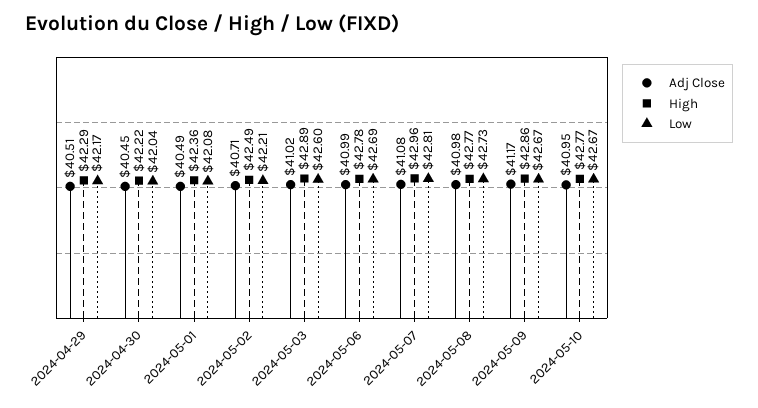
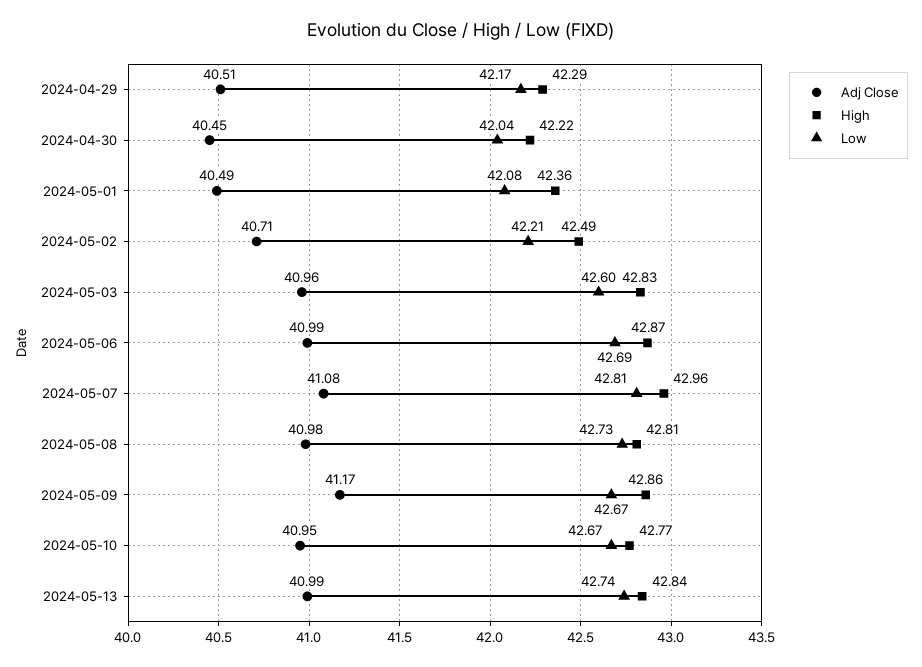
Adj Close, 2024-05-03: 41.02 -> 40.96
High, 2024-05-03: 42.89 -> 42.83
High, 2024-05-06: 42.78 -> 42.87
High, 2024-05-08: 42.77 -> 42.81
Adj Close, 2024-05-13: none -> 40.99
High, 2024-05-13: none -> 42.84
Low, 2024-05-13: none -> 42.74

